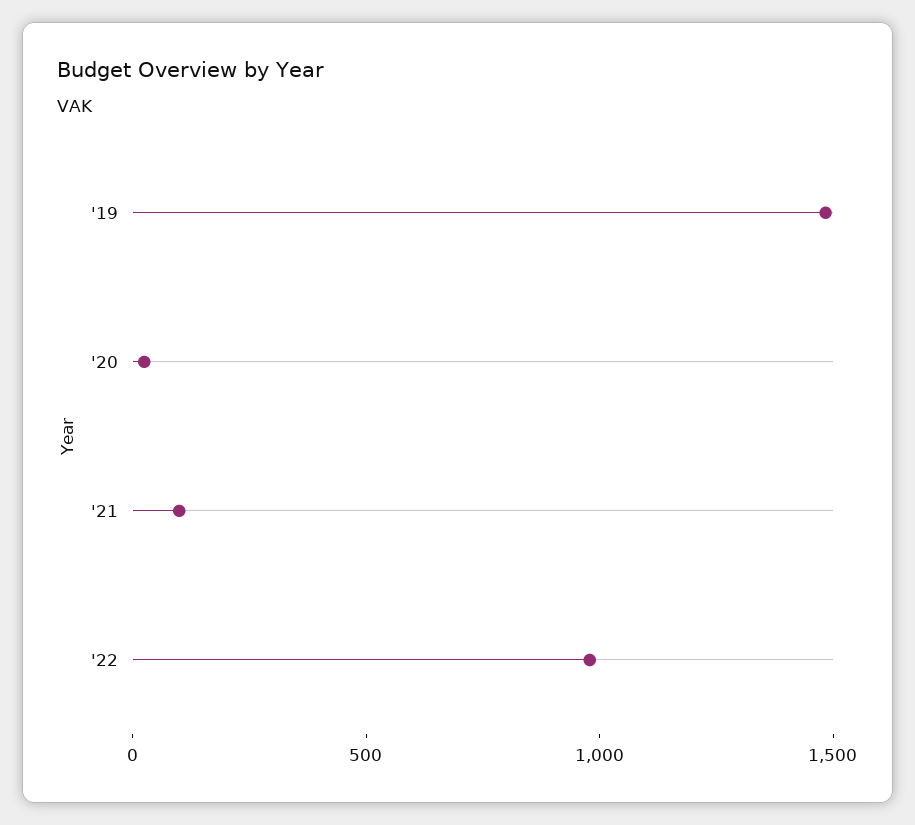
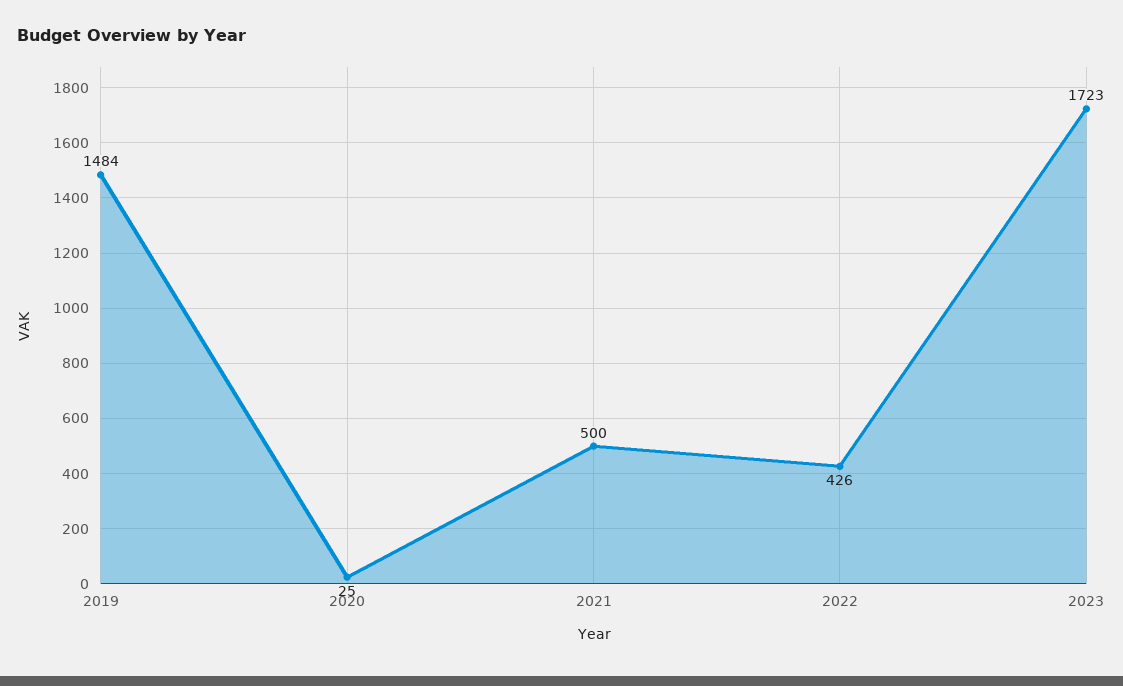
'21: 100 -> 500
'22: 1000 -> 426
2023: none -> 1723

